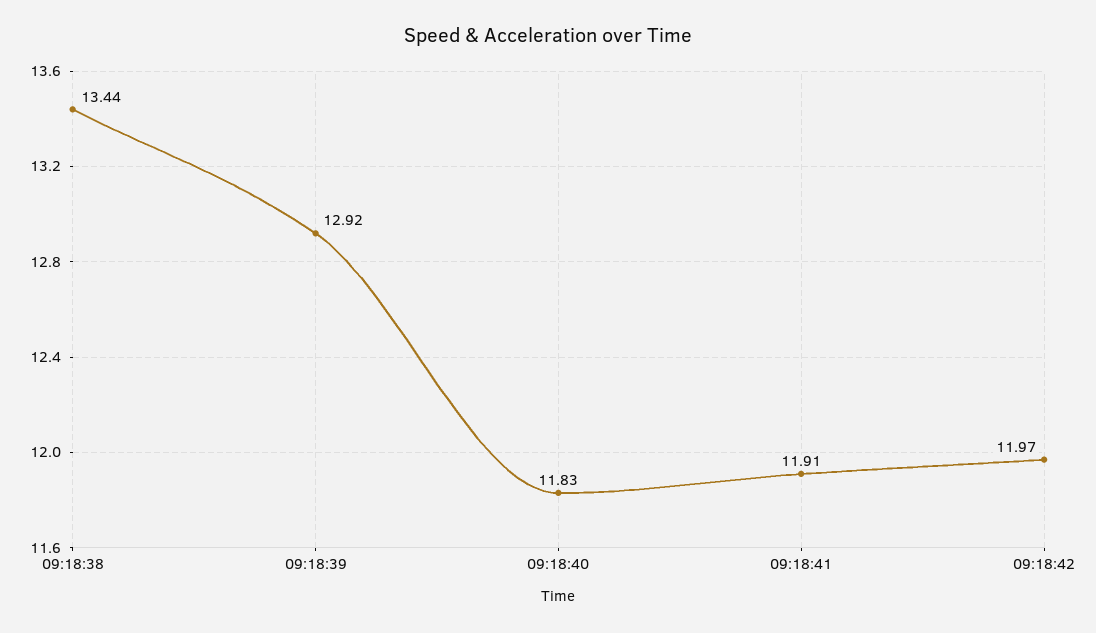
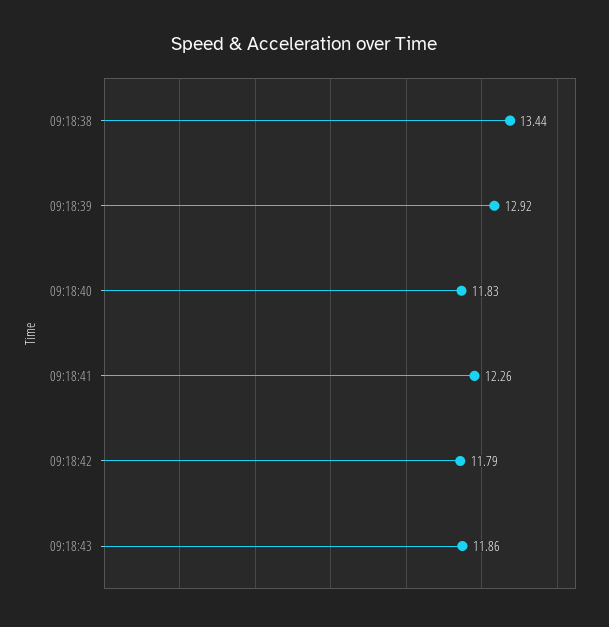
09:18:41: 11.91 -> 12.26
09:18:42: 11.97 -> 11.79
09:18:43: none -> 11.86

